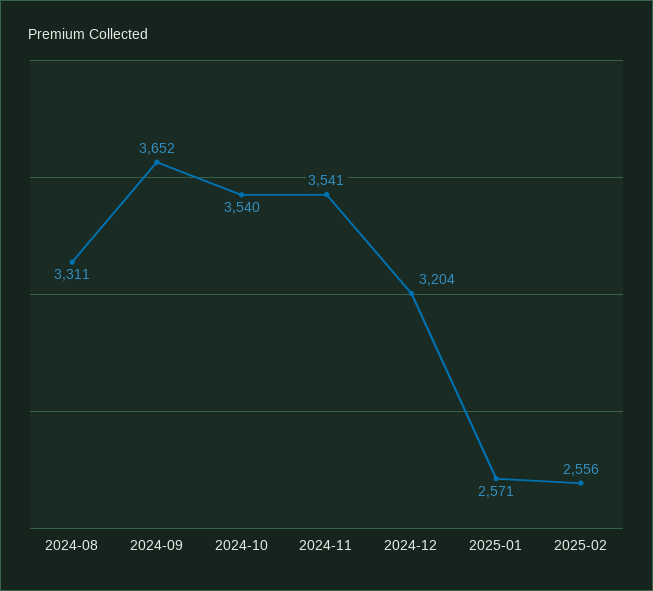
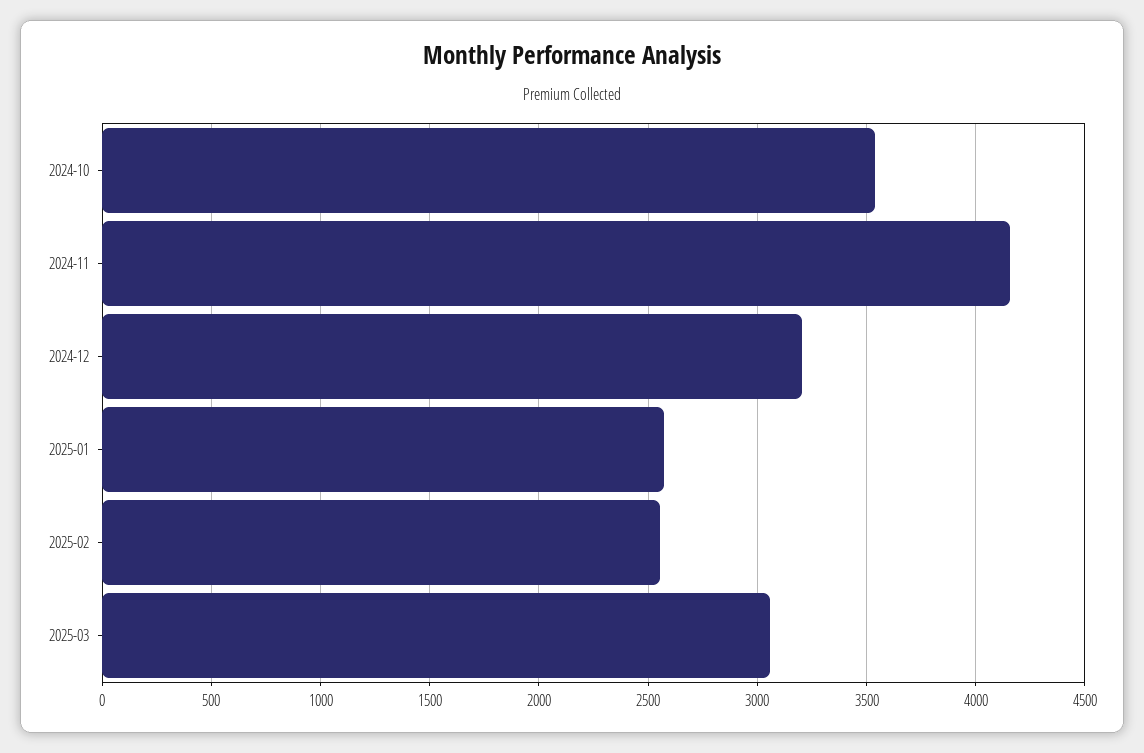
2024-08: 3311 -> none
2024-09: 3652 -> none
2024-11: 3541 -> 4150
2025-03: none -> 3050

